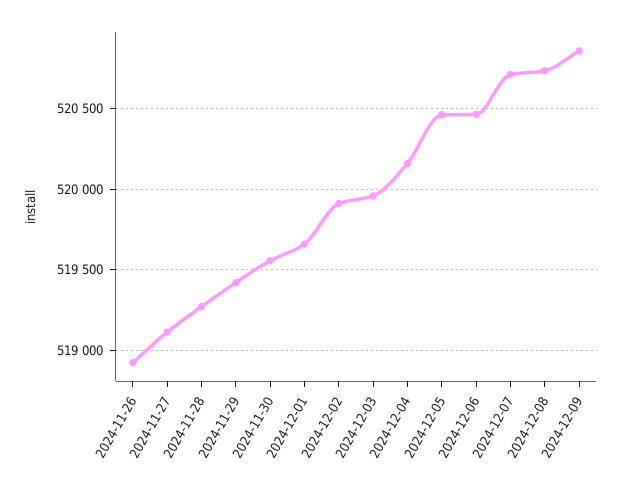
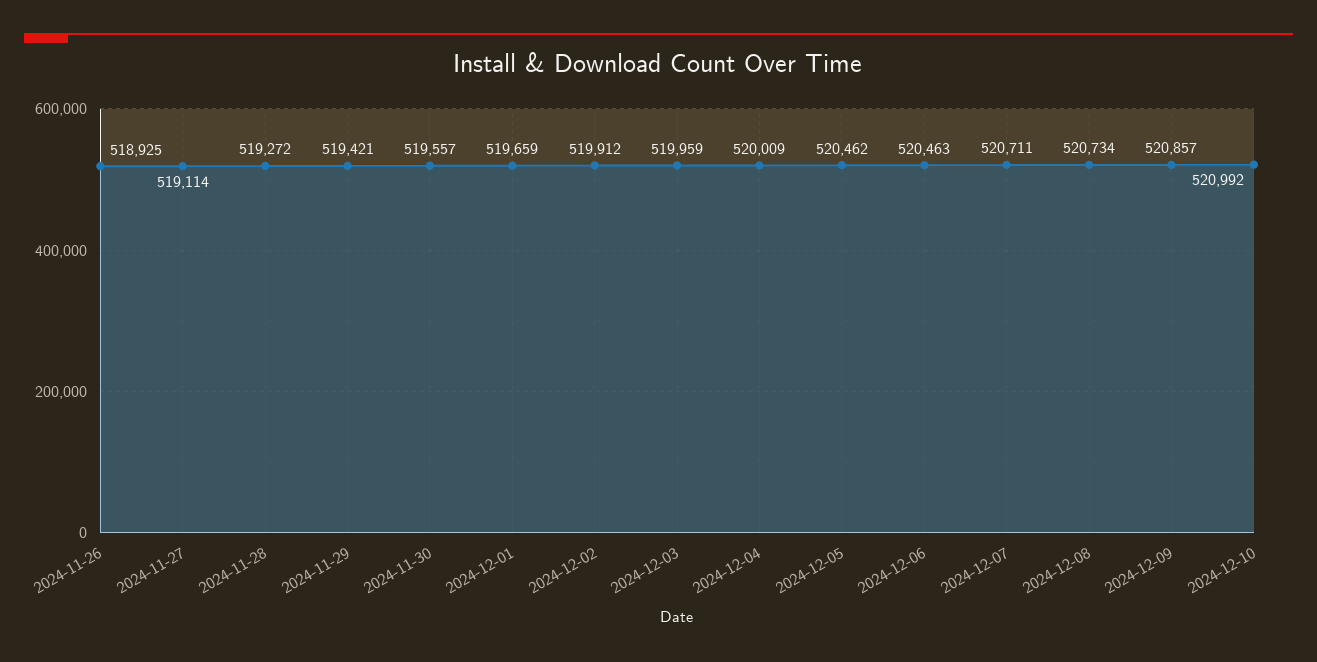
2024-12-04: 520150 -> 520009
2024-12-10: none -> 520992

